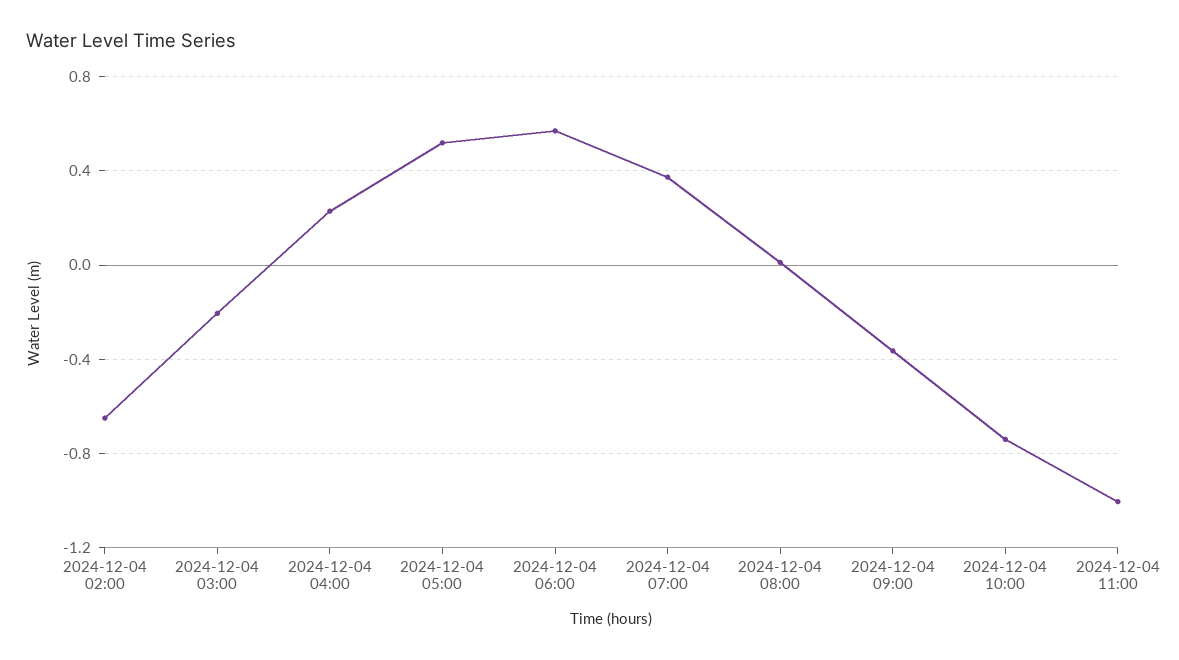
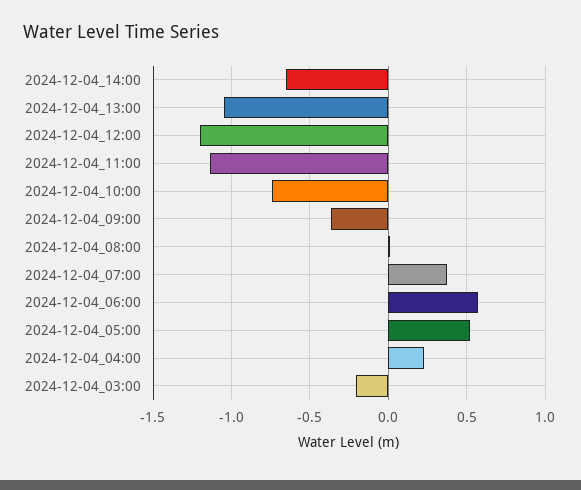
2024-12-04 02:00: -0.65 -> none
2024-12-04 11:00: -1 -> -1.15
2024-12-04_14:00: none -> -0.65
2024-12-04_13:00: none -> -1.05
2024-12-04_12:00: none -> -1.2

